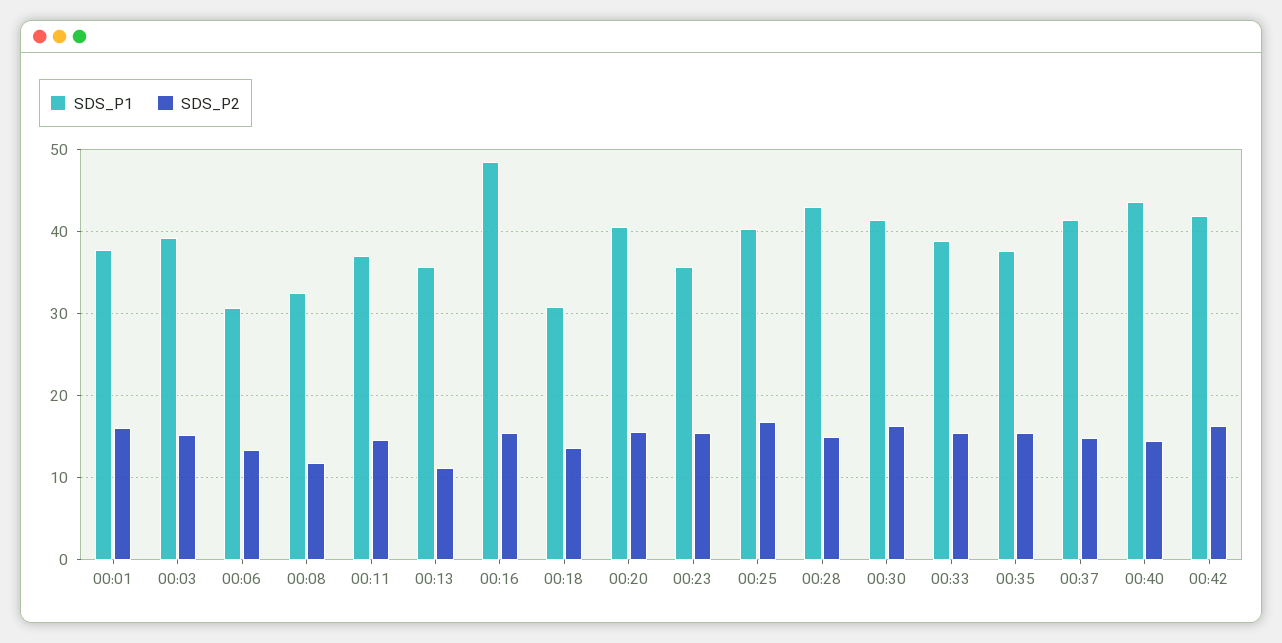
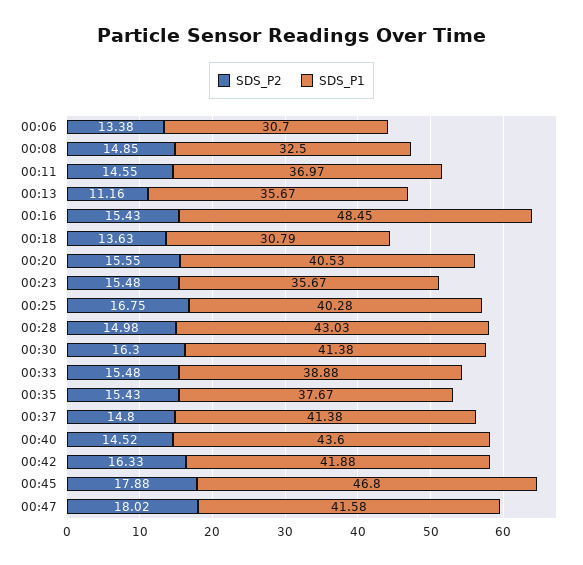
SDS_P1, 00:01: 38 -> none
SDS_P2, 00:01: 16 -> none
SDS_P1, 00:03: 39 -> none
SDS_P2, 00:03: 15 -> none
SDS_P2, 00:08: 12 -> 14.85
SDS_P2, 00:45: none -> 17.88
SDS_P1, 00:45: none -> 46.8
SDS_P2, 00:47: none -> 18.02
SDS_P1, 00:47: none -> 41.58

